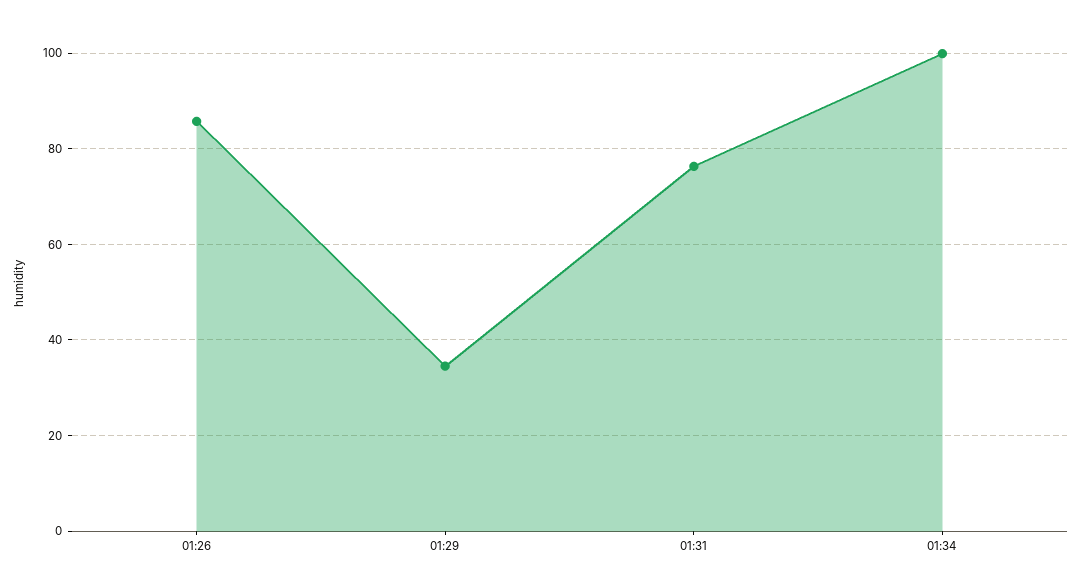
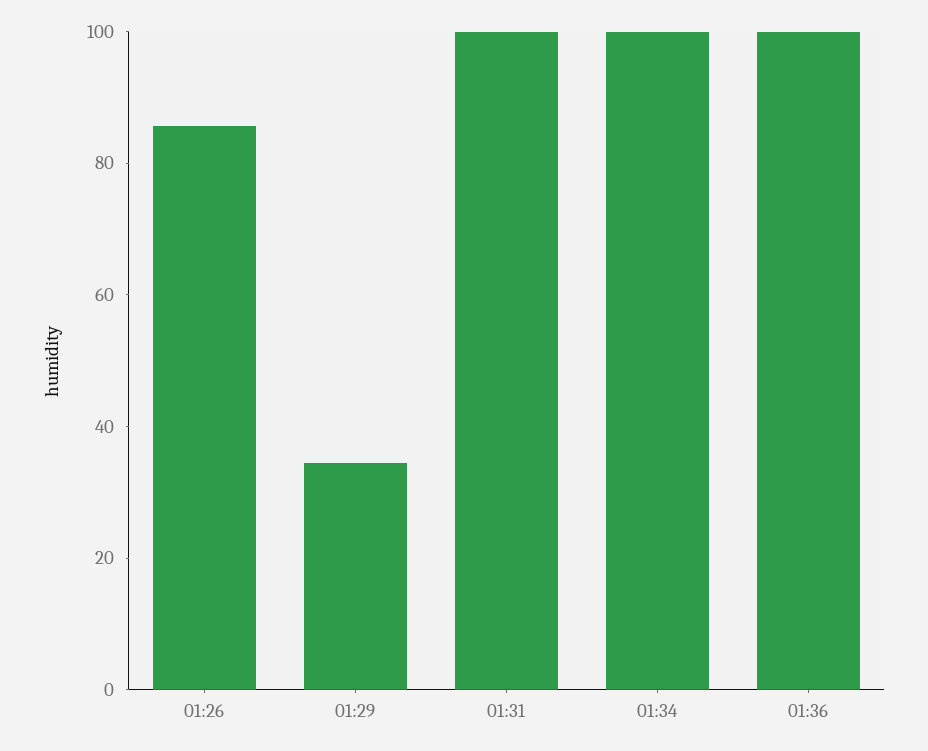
01:31: 76 -> 100
01:36: none -> 100

